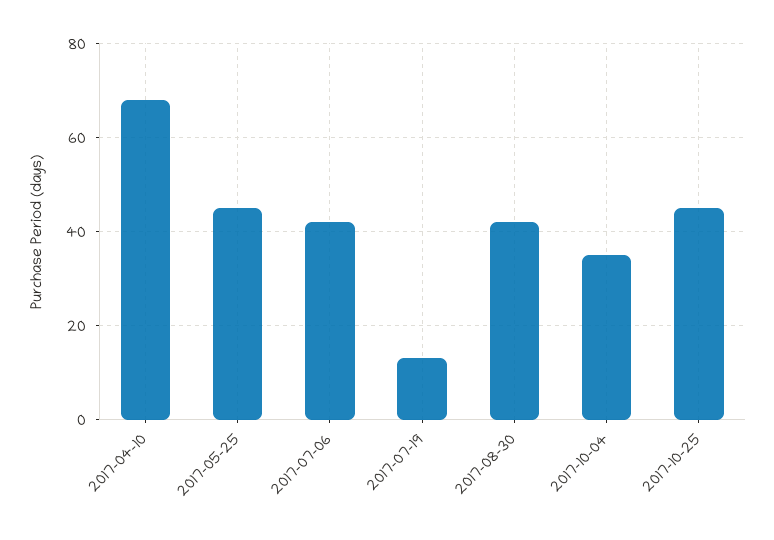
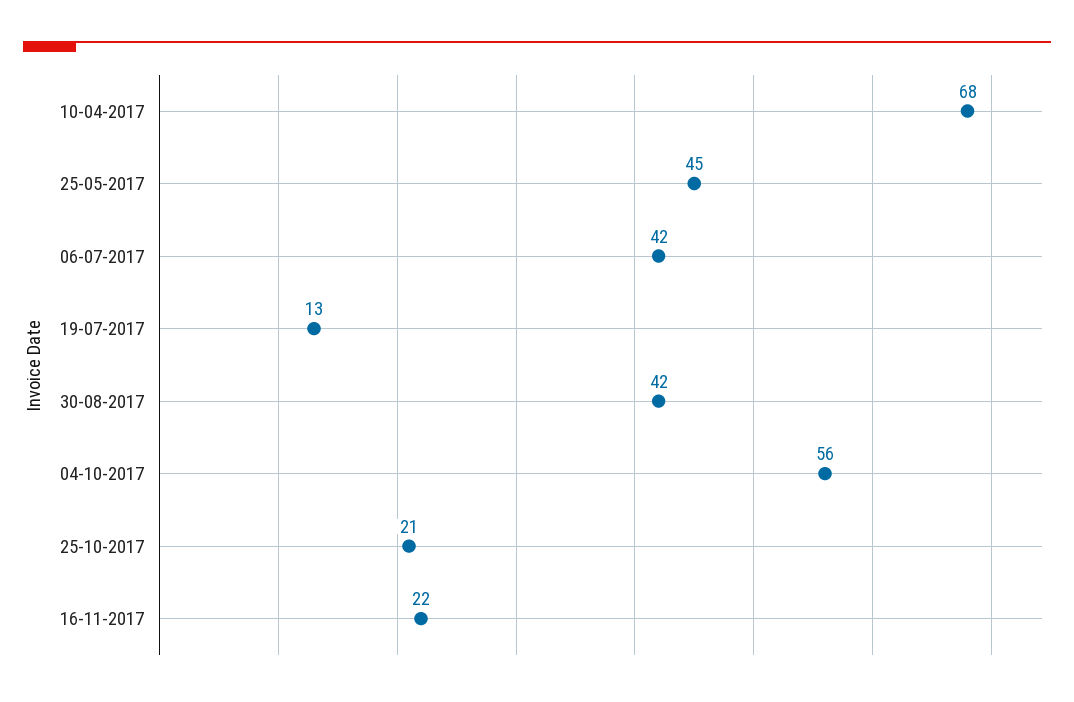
2017-10-04: 35 -> 56
2017-10-25: 45 -> 21
16-11-2017: none -> 22

